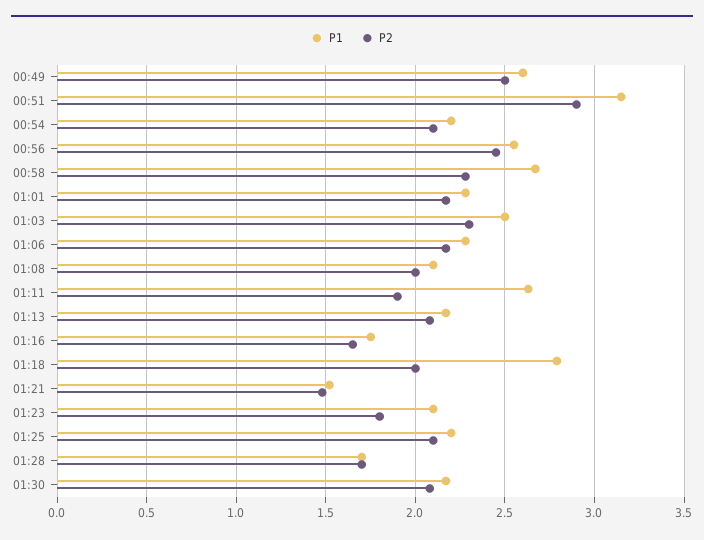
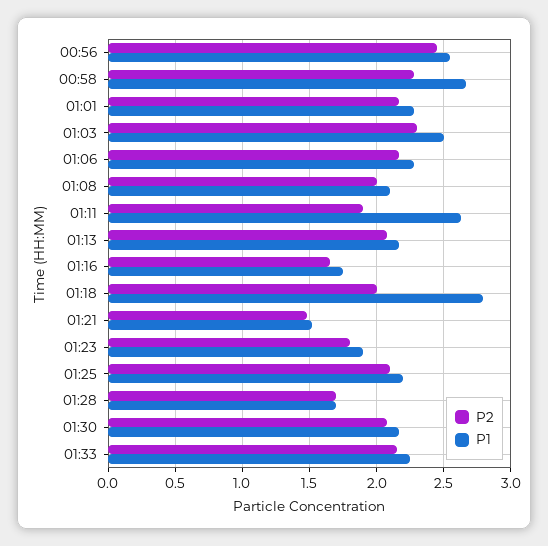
P1, 00:49: 2.6 -> none
P2, 00:49: 2.5 -> none
P1, 00:51: 3.15 -> none
P2, 00:51: 2.9 -> none
P1, 00:54: 2.2 -> none
P2, 00:54: 2.1 -> none
P1, 01:23: 2.1 -> 1.9
P2, 01:33: none -> 2.15
P1, 01:33: none -> 2.25

